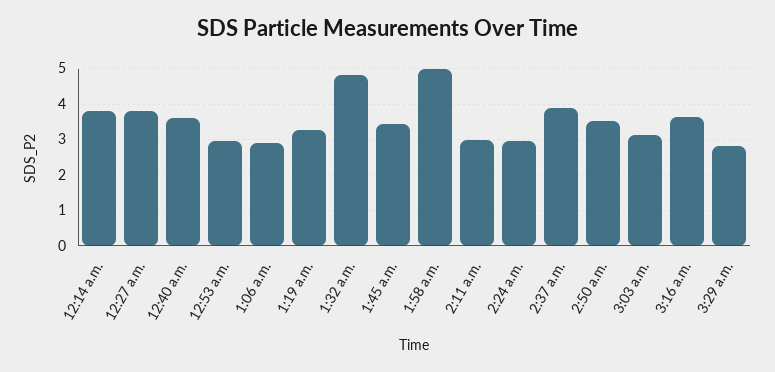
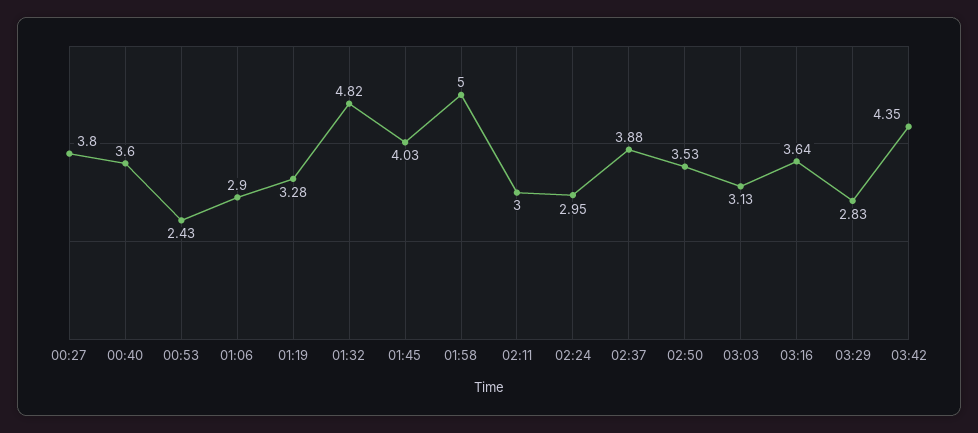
12:14 a.m.: 3.8 -> none
12:53 a.m.: 3 -> 2.43
1:45 a.m.: 3.4 -> 4.03
03:42: none -> 4.35

